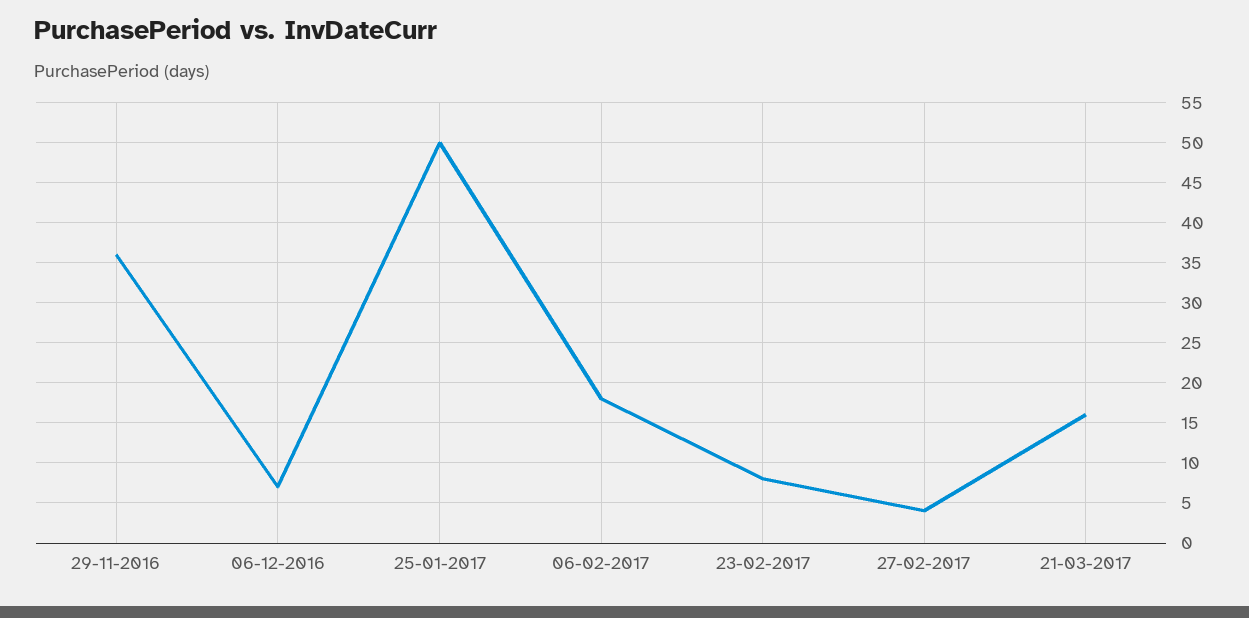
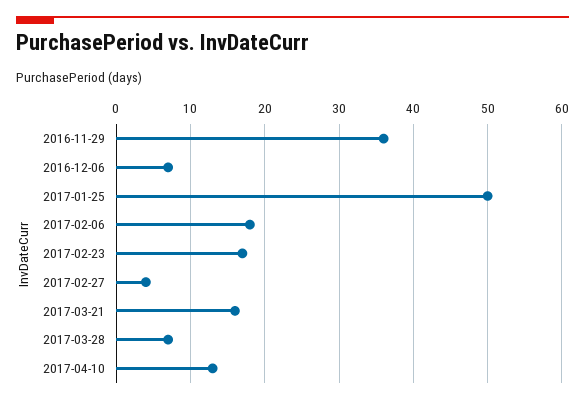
23-02-2017: 8 -> 17
2017-03-28: none -> 7
2017-04-10: none -> 13

